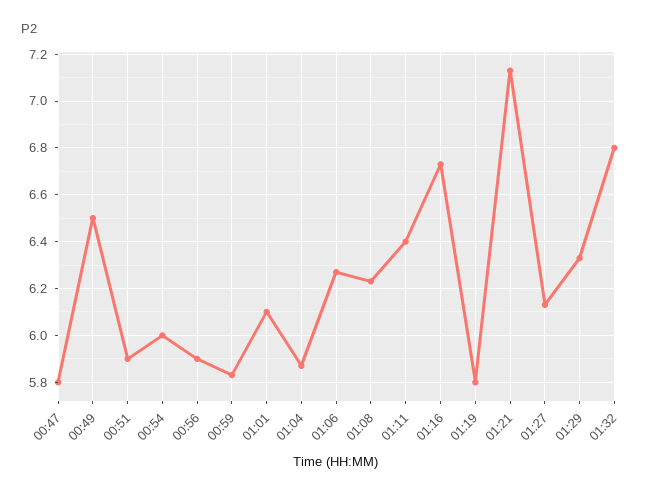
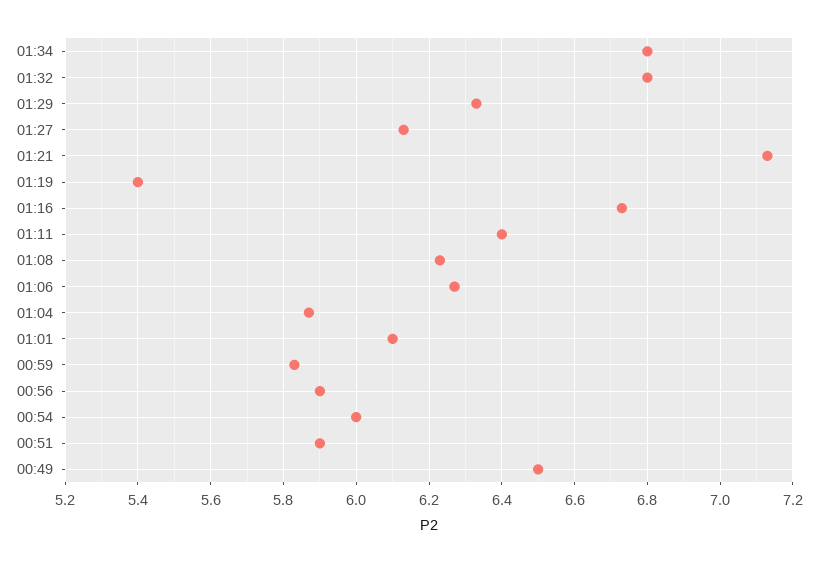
00:47: 5.8 -> none
01:19: 5.8 -> 5.4
01:34: none -> 6.8

